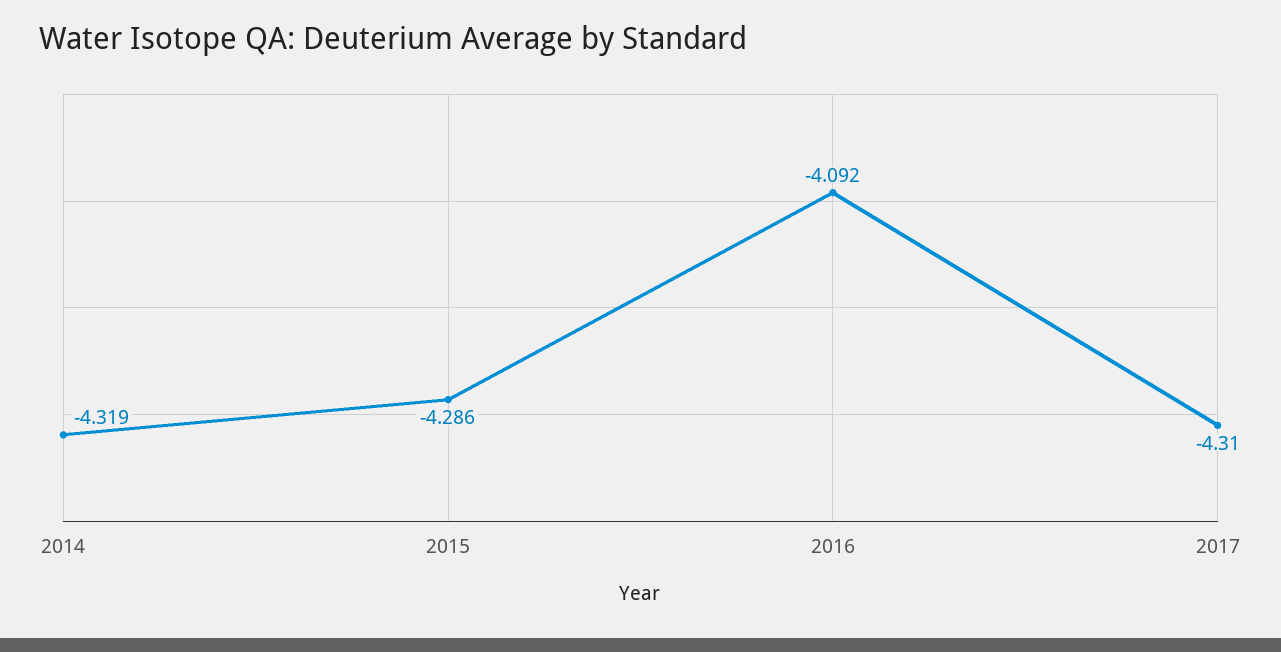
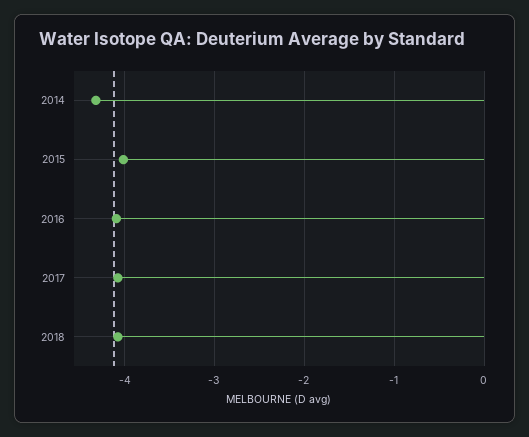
2015: -4.286 -> -4
2017: -4.31 -> -4.1
2018: none -> -4.1

